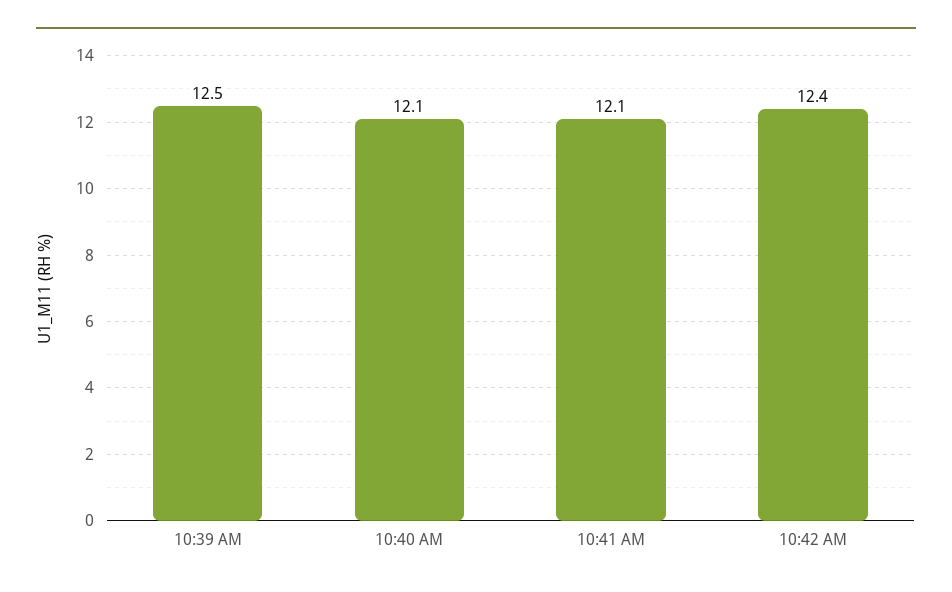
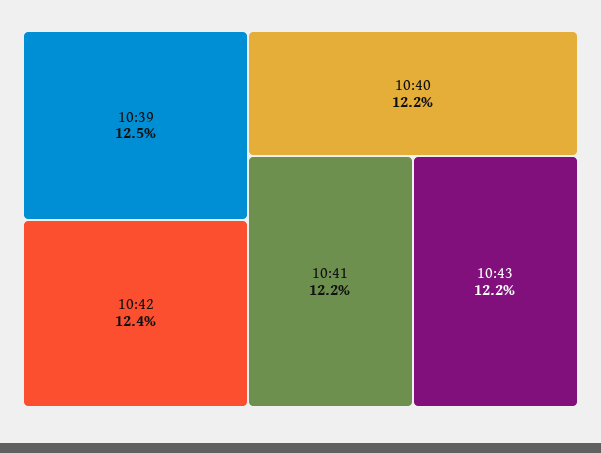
10:40 AM: 12.1 -> 12.2
10:41 AM: 12.1 -> 12.2
10:43: none -> 12.2

